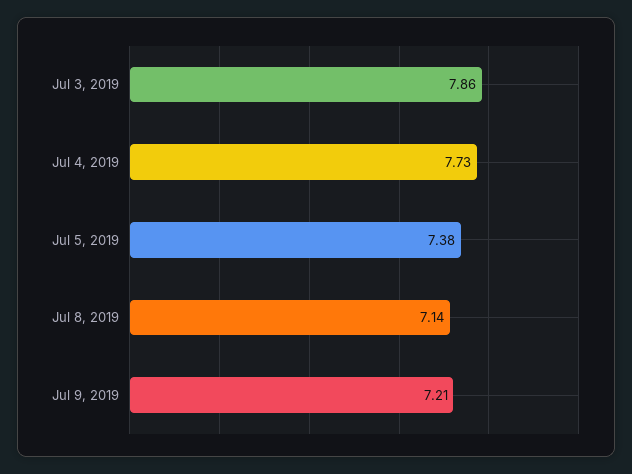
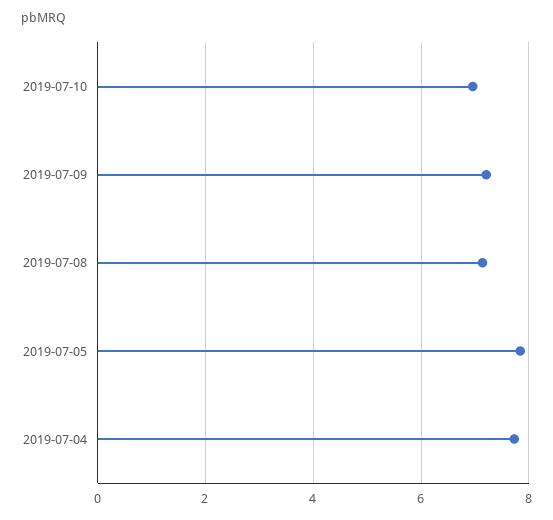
Jul 3, 2019: 7.86 -> none
Jul 5, 2019: 7.38 -> 7.8
2019-07-10: none -> 7

